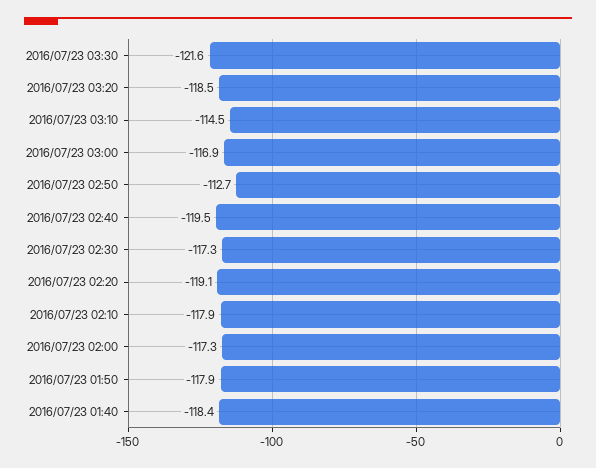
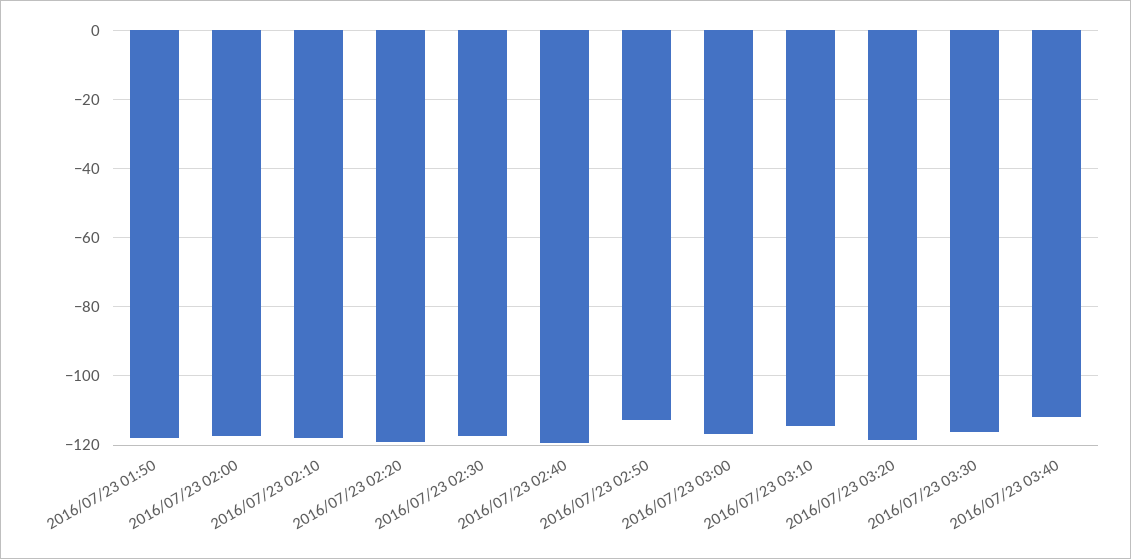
2016/07/23 03:30: -121.6 -> -116
2016/07/23 01:40: -118.4 -> none
2016/07/23 03:40: none -> -112

